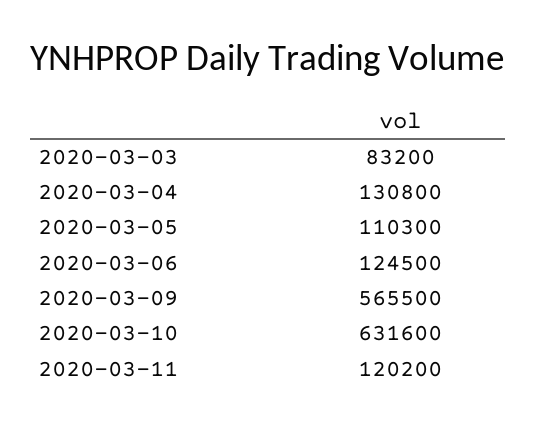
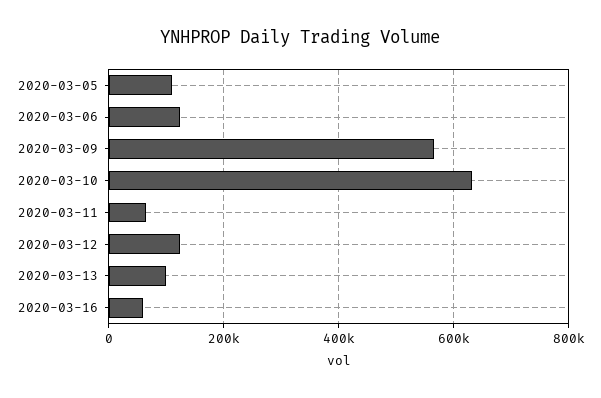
2020-03-03: 83200 -> none
2020-03-04: 130800 -> none
2020-03-11: 120200 -> 60000
2020-03-12: none -> 120000
2020-03-13: none -> 100000
2020-03-16: none -> 60000

